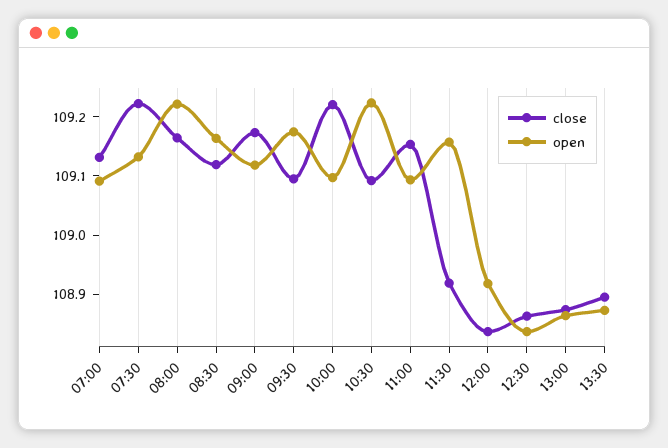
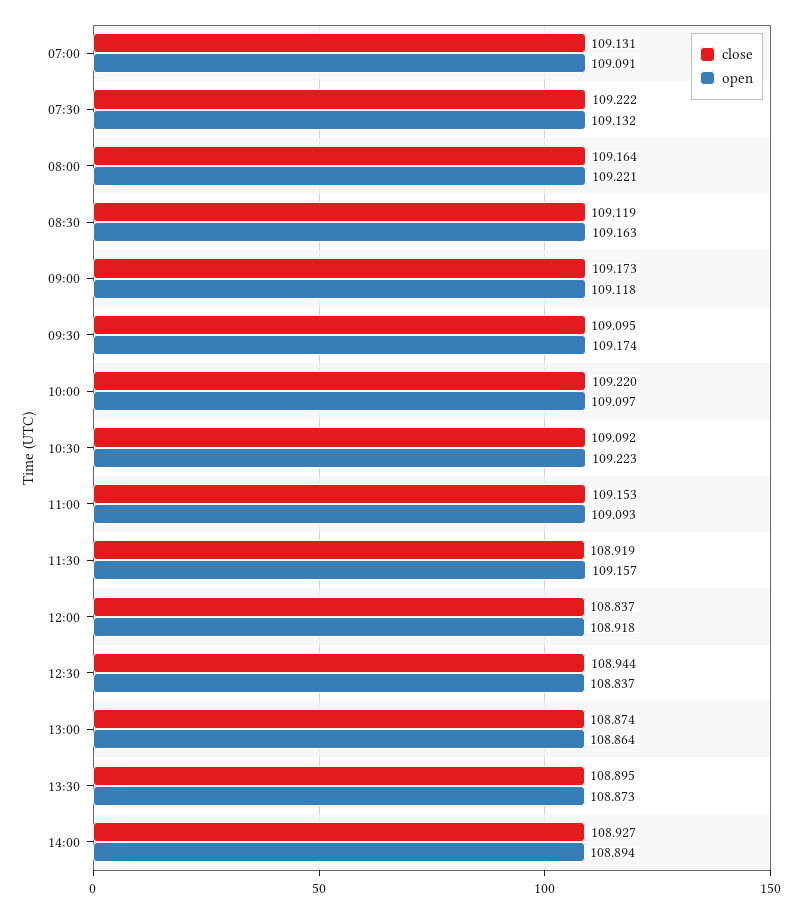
close, 12:30: 108.86 -> 108.944
close, 14:00: none -> 108.927
open, 14:00: none -> 108.894

